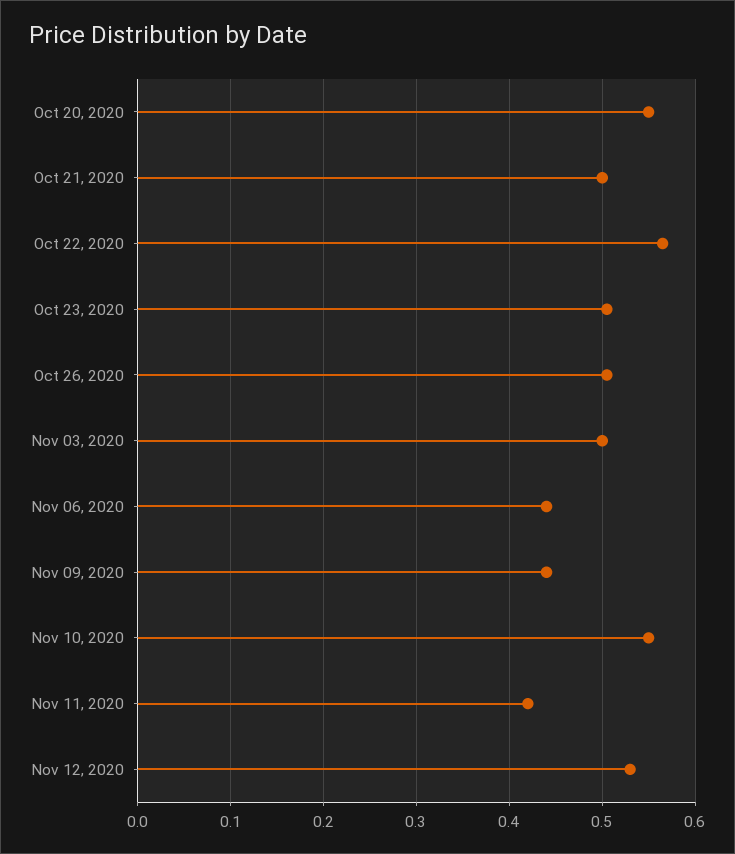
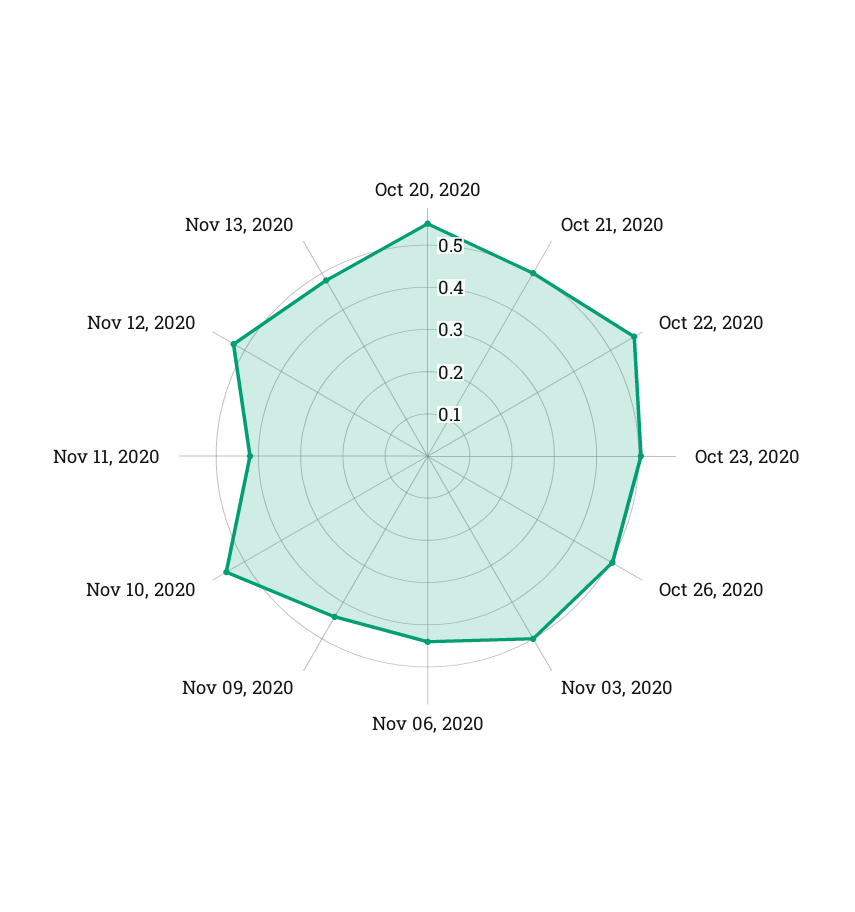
Nov 13, 2020: none -> 0.48

